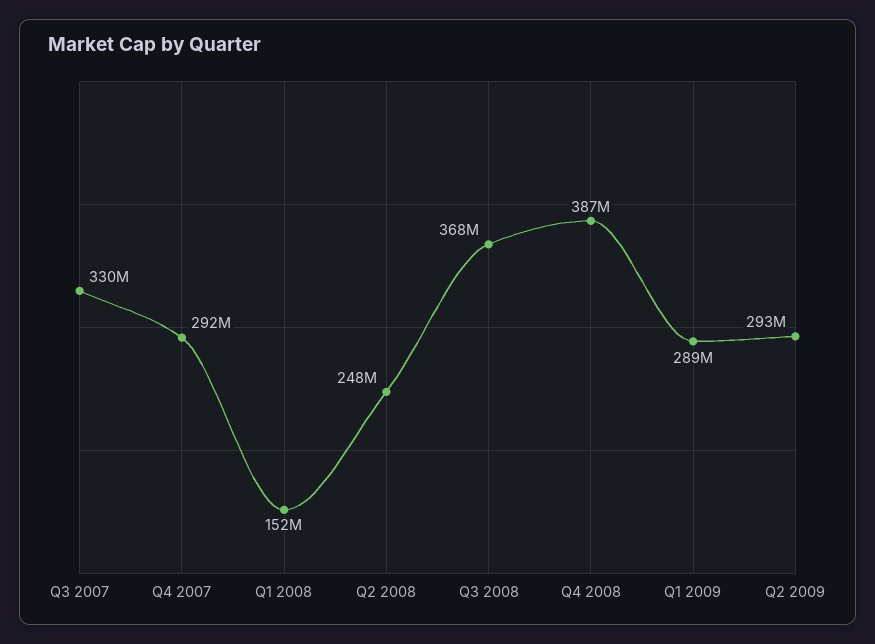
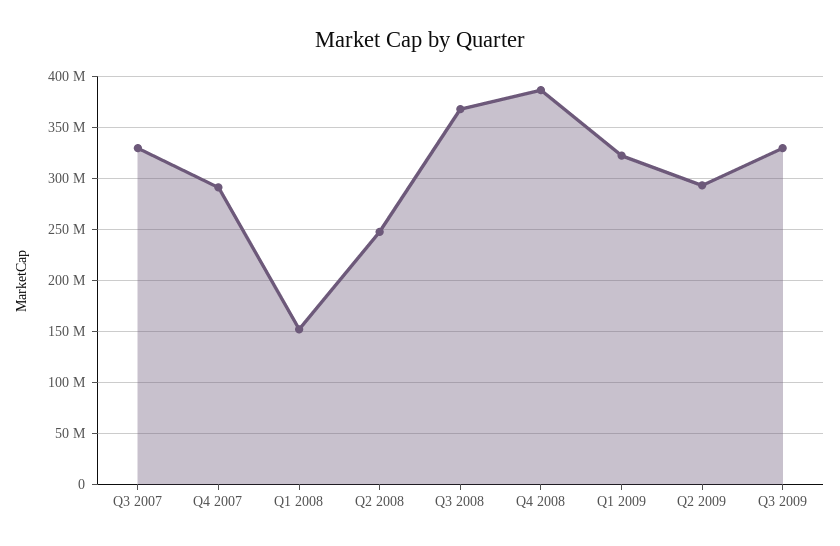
Q1 2009: 289000000 -> 320000000
Q3 2009: none -> 330000000

